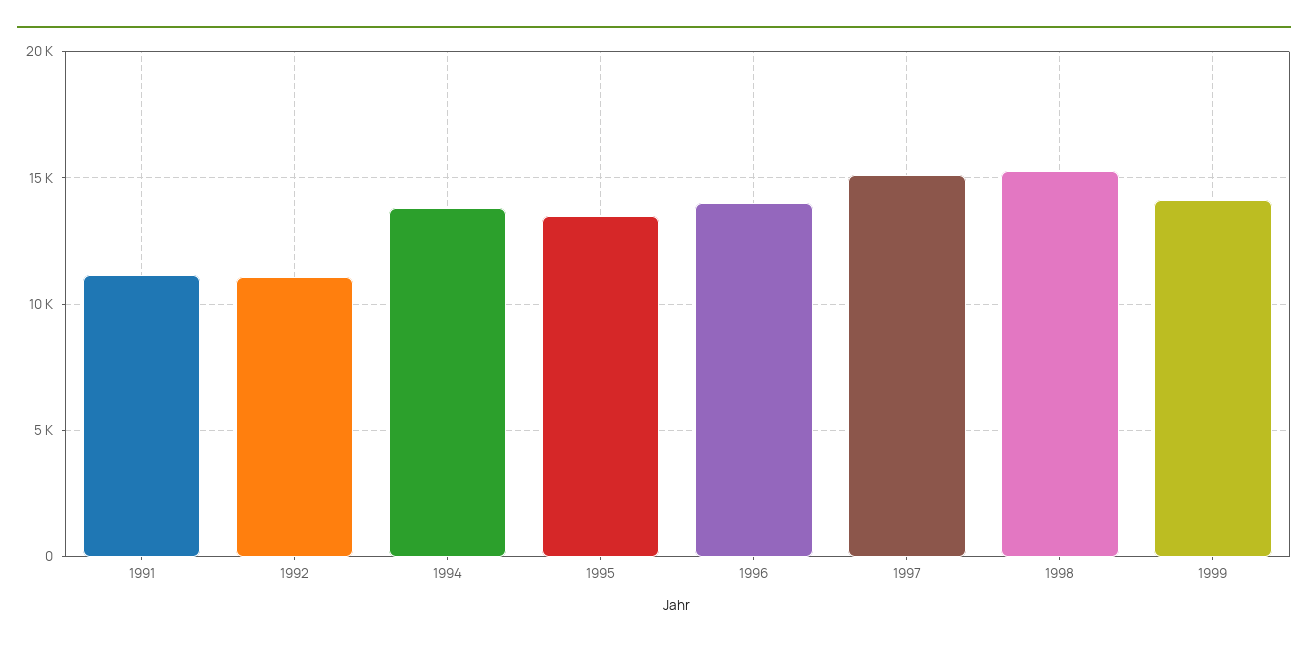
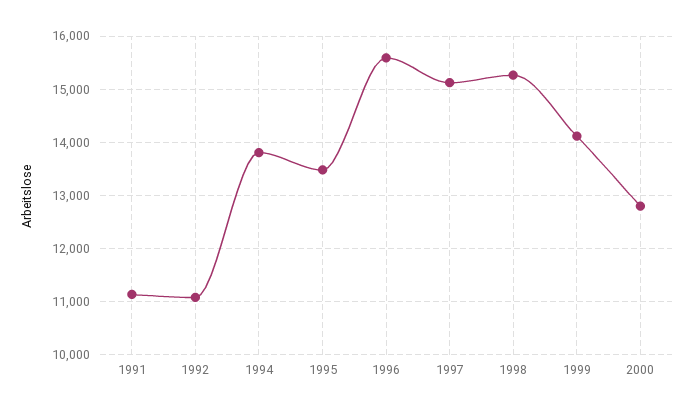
1996: 14000 -> 15600
2000: none -> 12800

